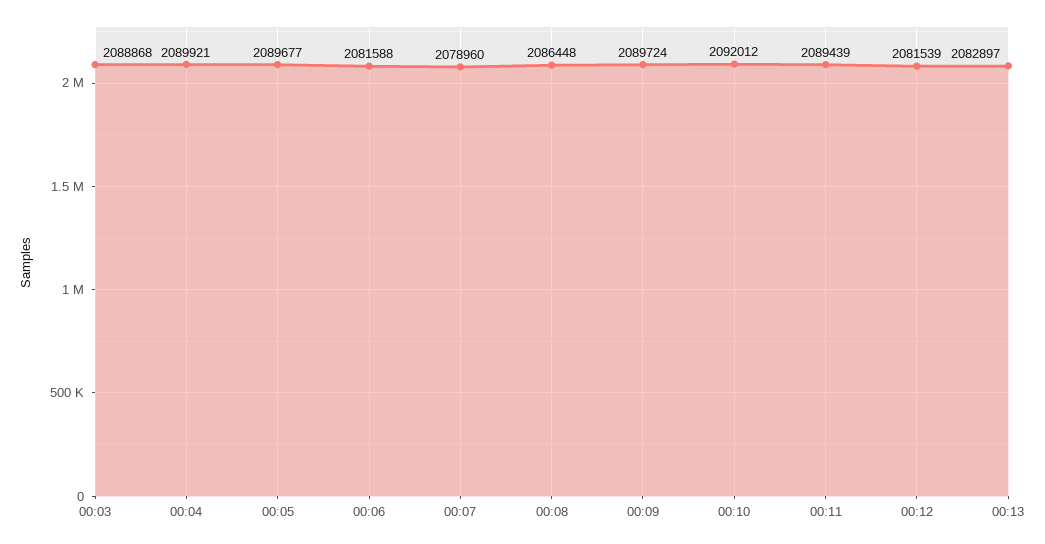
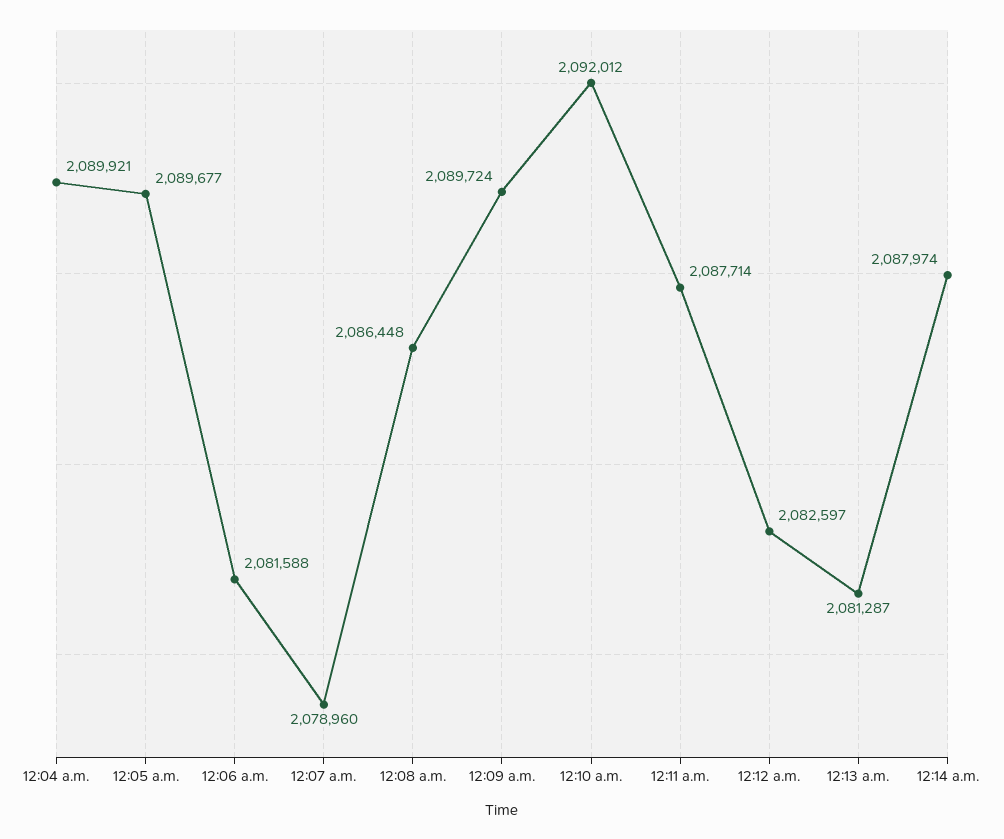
00:03: 2088868 -> none
00:11: 2089439 -> 2087714
00:12: 2081539 -> 2082597
00:13: 2082897 -> 2081287
12:14 a.m.: none -> 2087974

